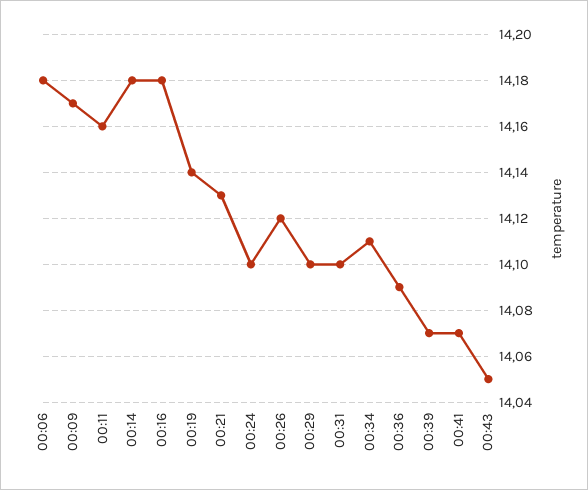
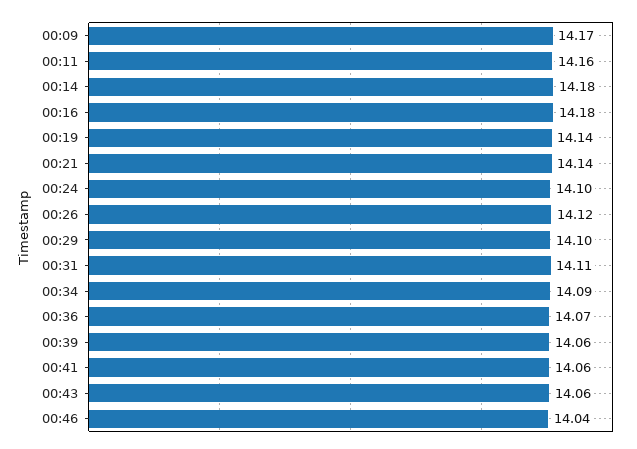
00:06: 14.18 -> none
00:21: 14.13 -> 14.14
00:31: 14.1 -> 14.11
00:34: 14.11 -> 14.09
00:36: 14.09 -> 14.07
00:39: 14.07 -> 14.06
00:41: 14.07 -> 14.06
00:43: 14.05 -> 14.06
00:46: none -> 14.04

